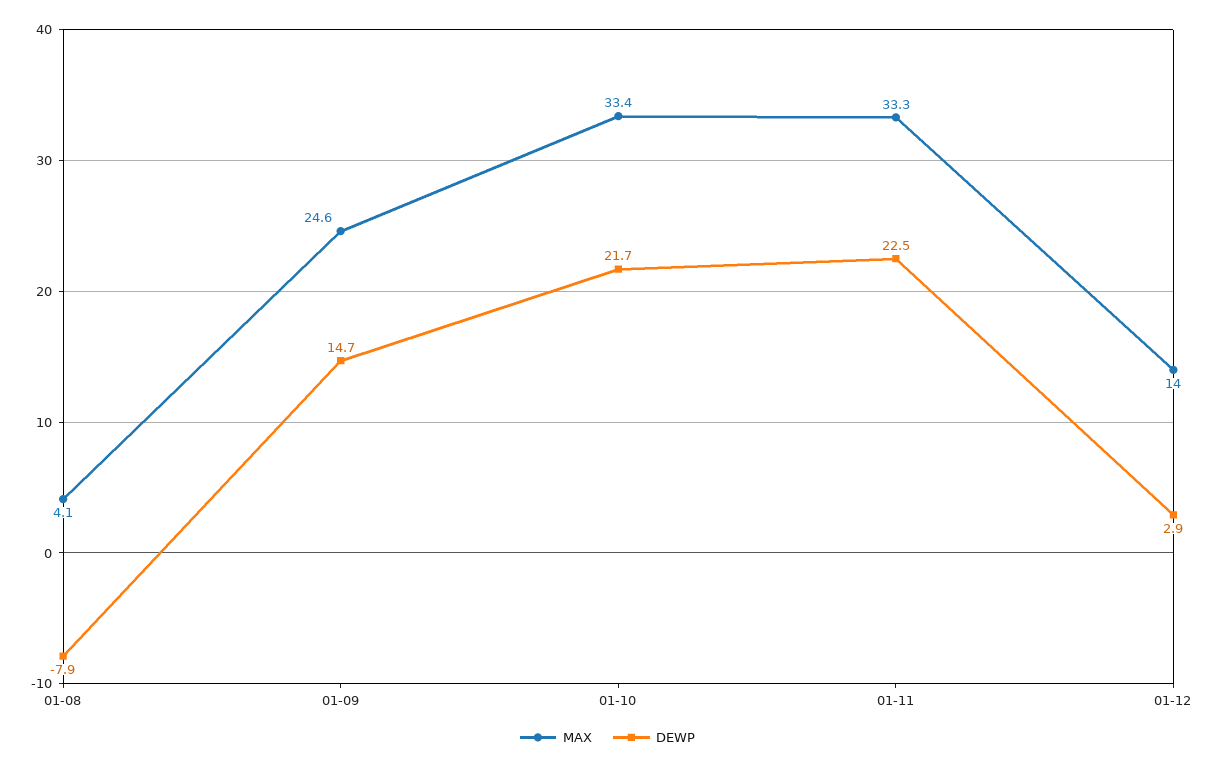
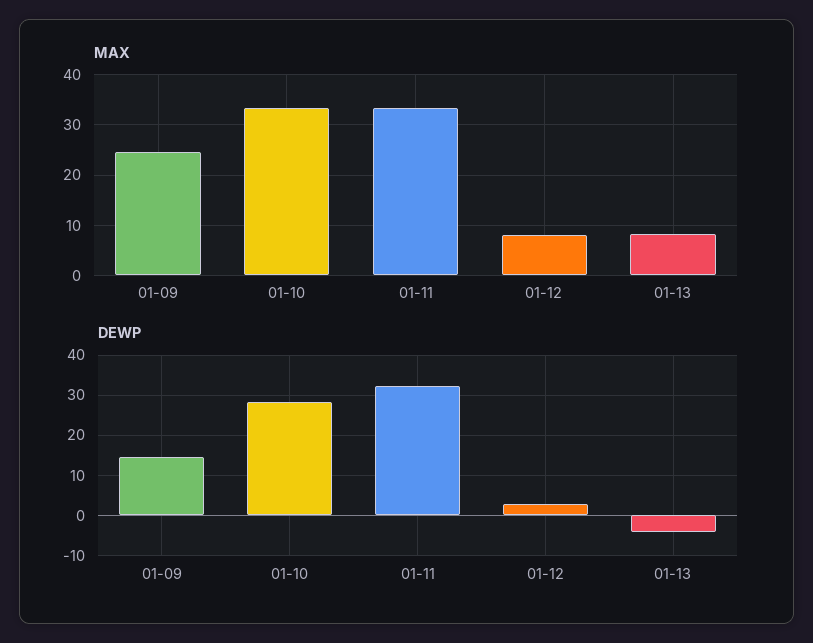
MAX, 01-08: 4.1 -> none
DEWP, 01-08: -7.9 -> none
DEWP, 01-10: 21.7 -> 28
DEWP, 01-11: 22.5 -> 32
MAX, 01-12: 14 -> 8
MAX, 01-13: none -> 8
DEWP, 01-13: none -> -4

